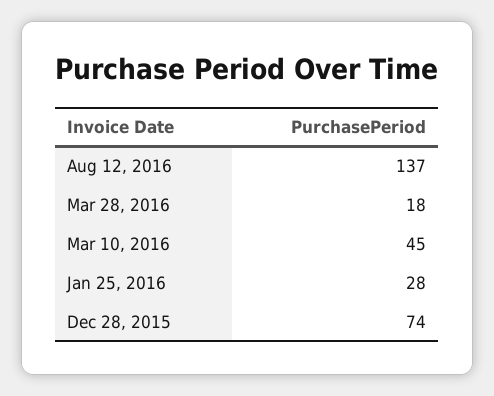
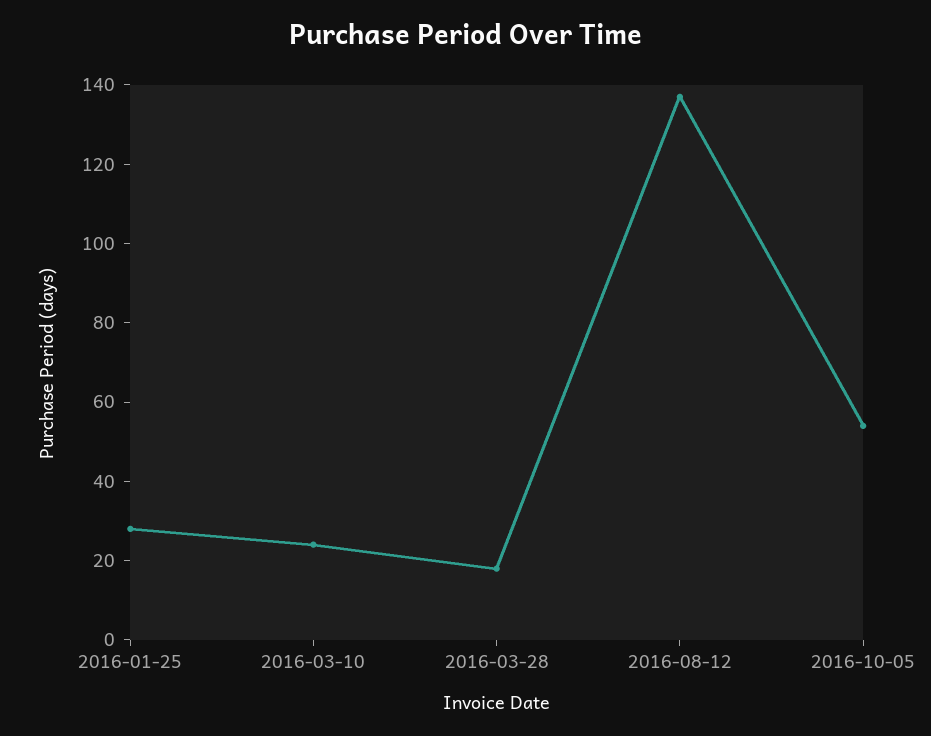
Mar 10, 2016: 45 -> 25
Dec 28, 2015: 74 -> none
2016-10-05: none -> 55

